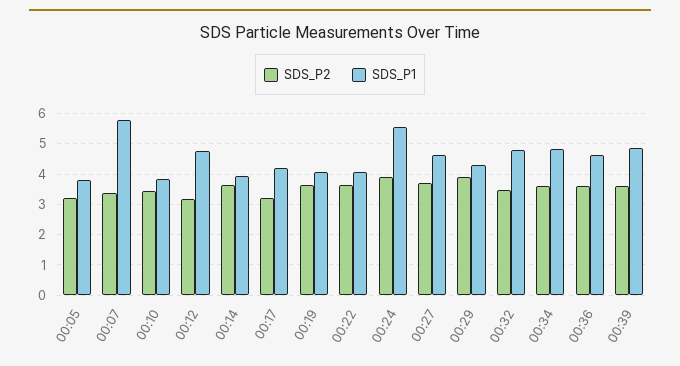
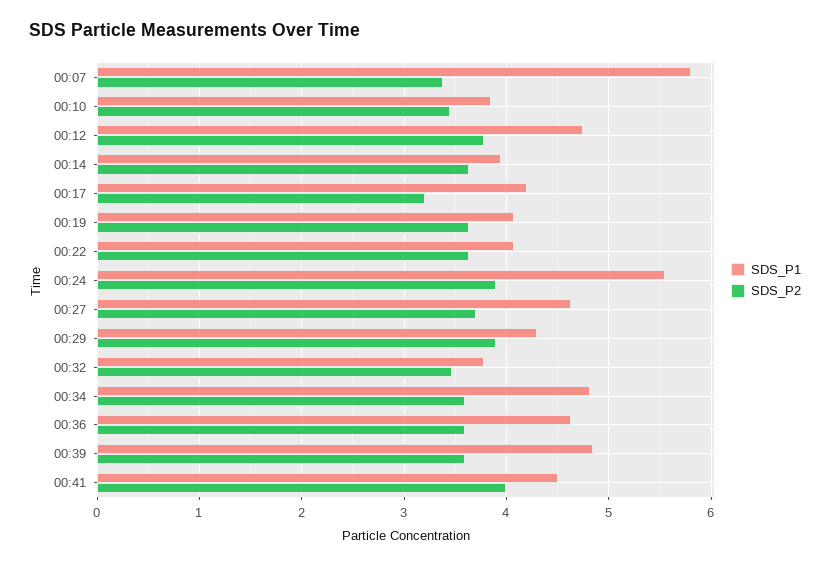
SDS_P2, 00:05: 3.2 -> none
SDS_P1, 00:05: 3.8 -> none
SDS_P2, 00:12: 3.2 -> 3.8
SDS_P1, 00:32: 4.8 -> 3.8
SDS_P1, 00:41: none -> 4.5
SDS_P2, 00:41: none -> 4

